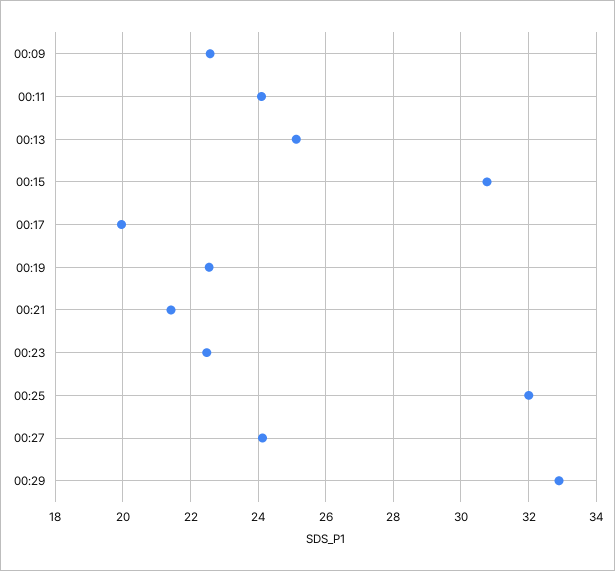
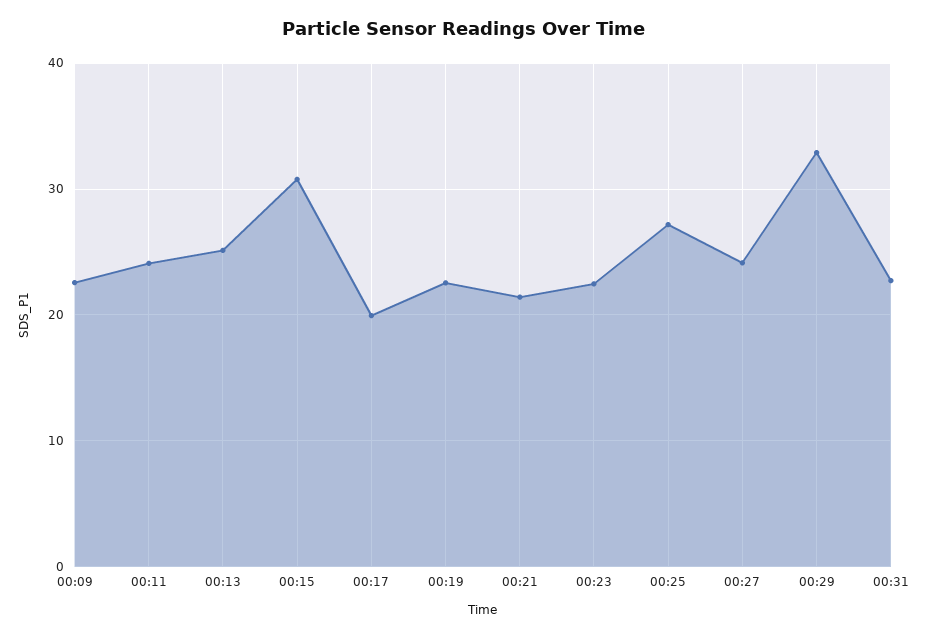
00:25: 32 -> 27
00:31: none -> 23

